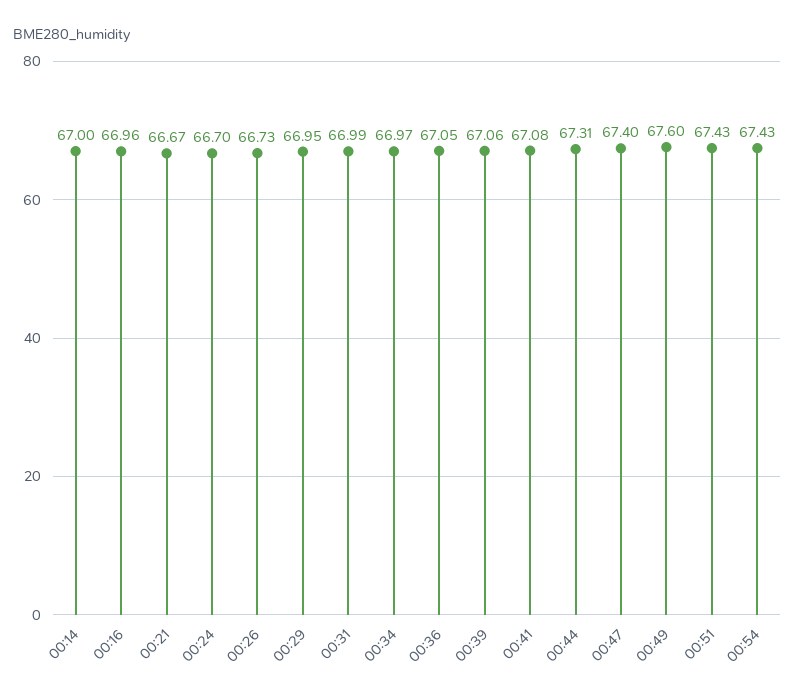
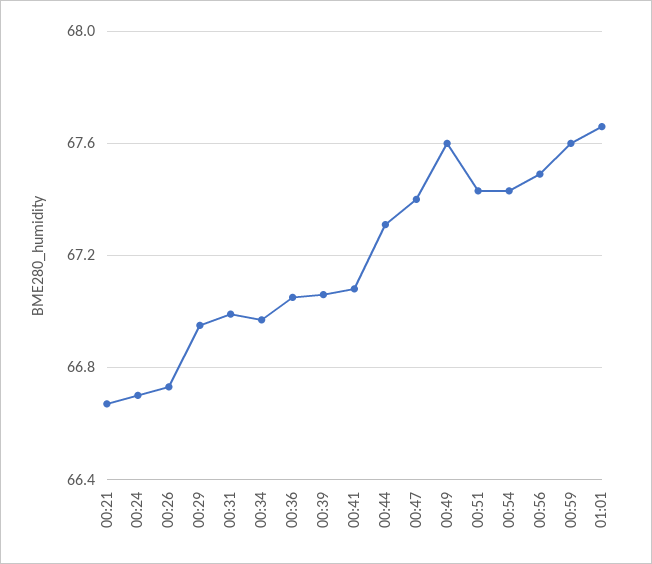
00:14: 67 -> none
00:16: 66.96 -> none
00:56: none -> 67.5
00:59: none -> 67.6
01:01: none -> 67.65

